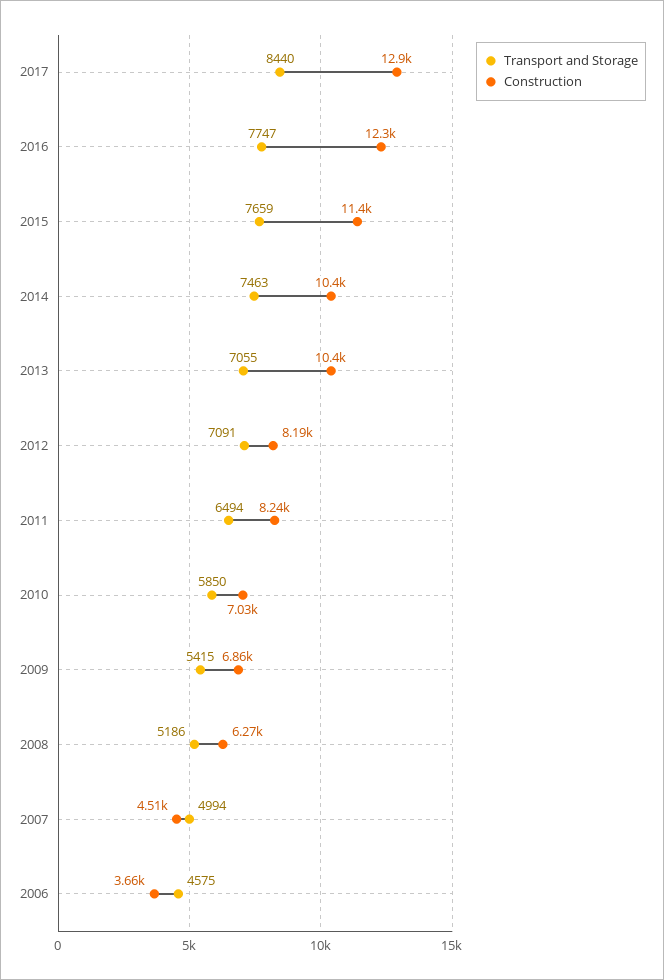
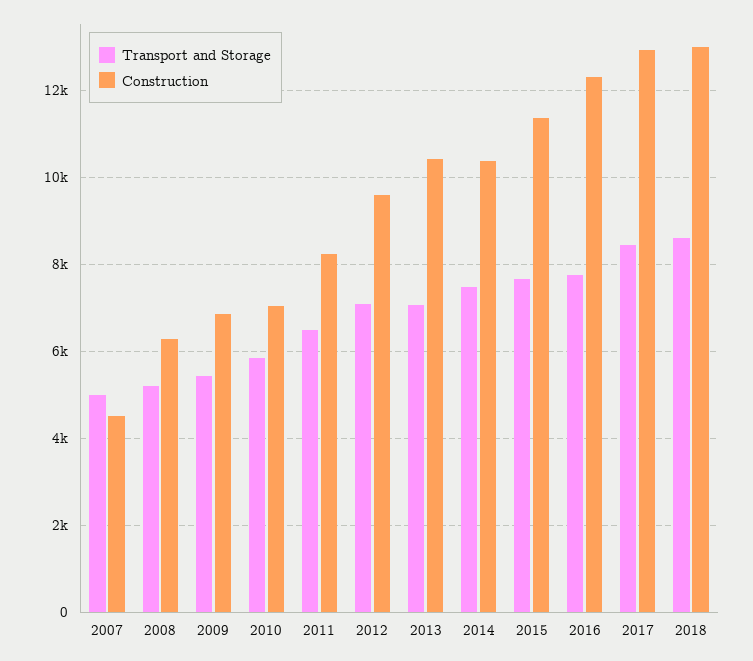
Construction, 2012: 8190 -> 9600
Transport and Storage, 2006: 4575 -> none
Construction, 2006: 3660 -> none
Transport and Storage, 2018: none -> 8600
Construction, 2018: none -> 13000

